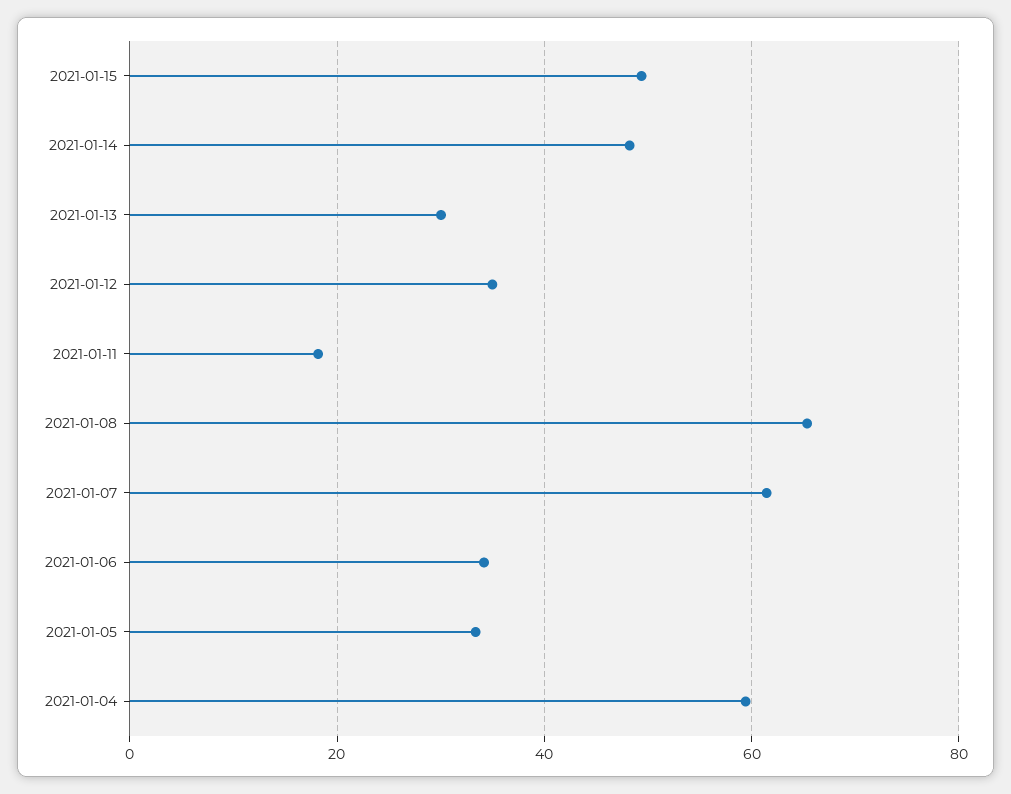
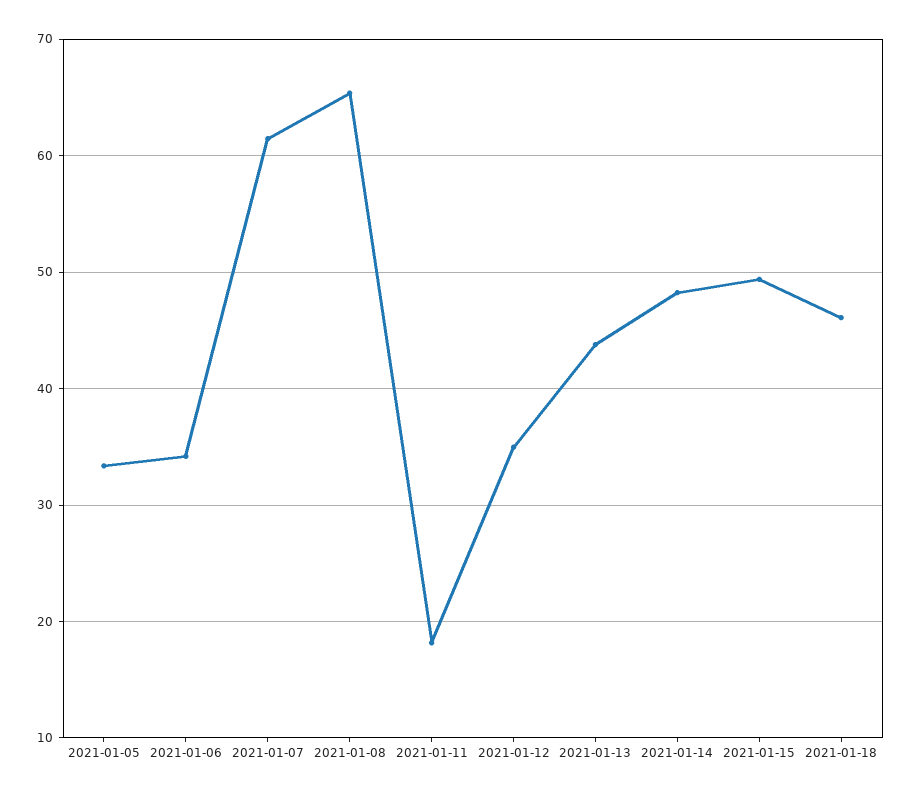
2021-01-13: 30 -> 44
2021-01-04: 60 -> none
2021-01-18: none -> 46

